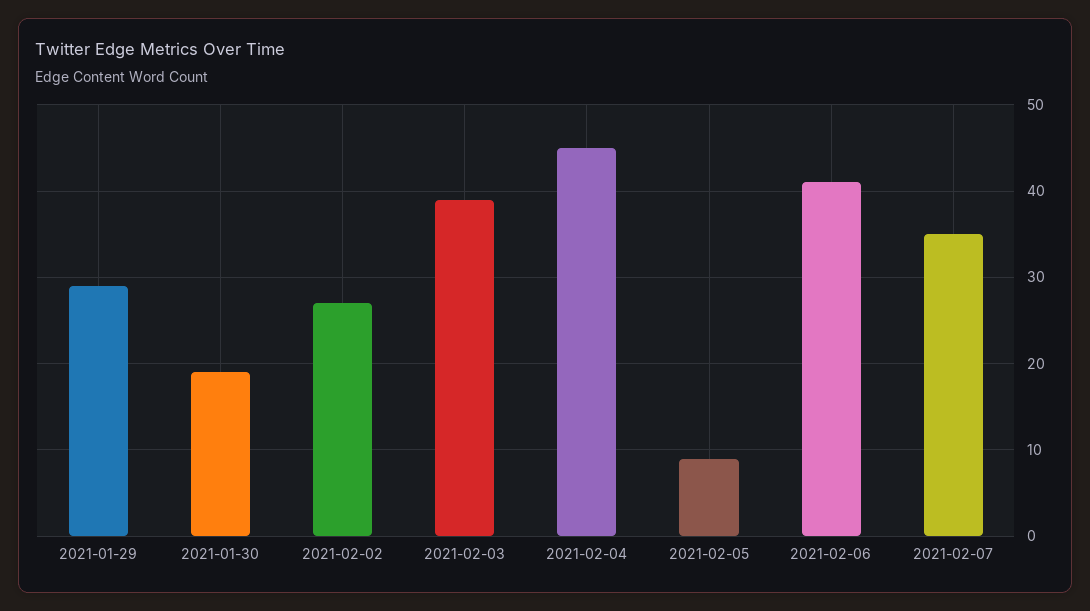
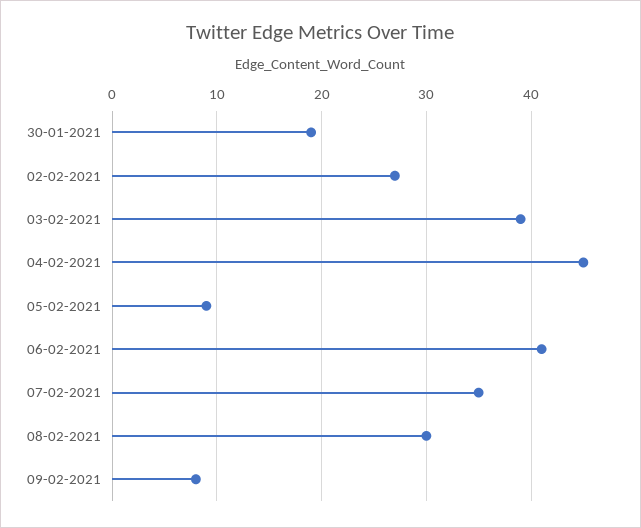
2021-01-29: 29 -> none
08-02-2021: none -> 30
09-02-2021: none -> 8

